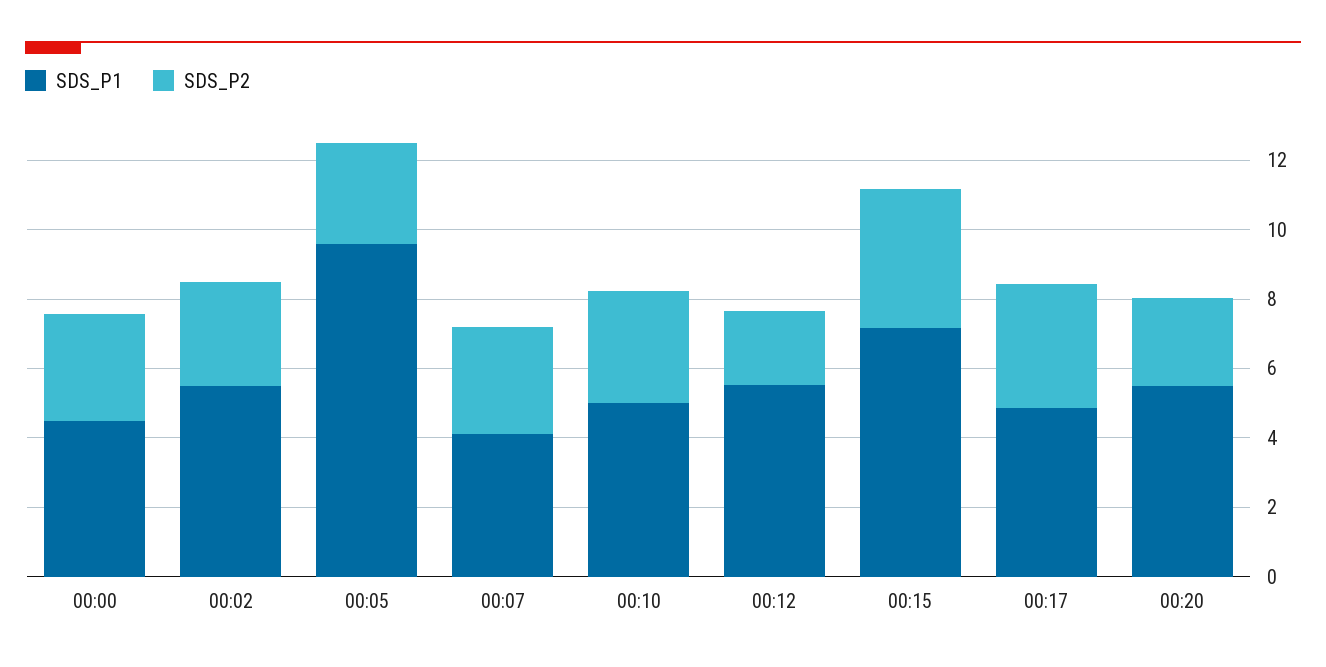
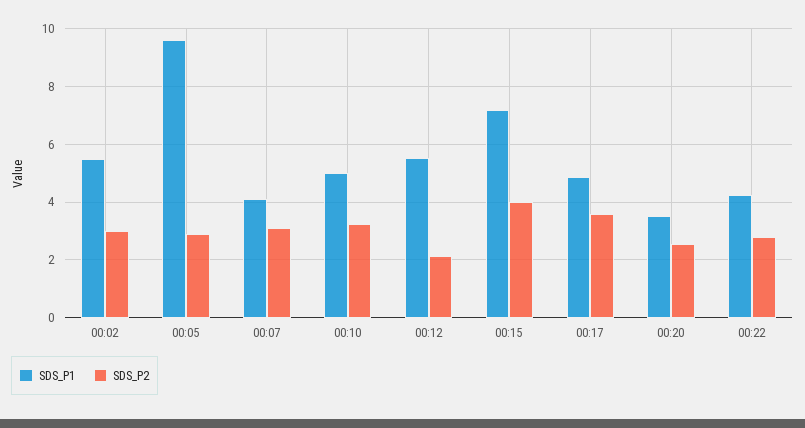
SDS_P1, 00:00: 4.5 -> none
SDS_P2, 00:00: 3 -> none
SDS_P1, 00:20: 5.5 -> 3.5
SDS_P1, 00:22: none -> 4.25
SDS_P2, 00:22: none -> 2.75

